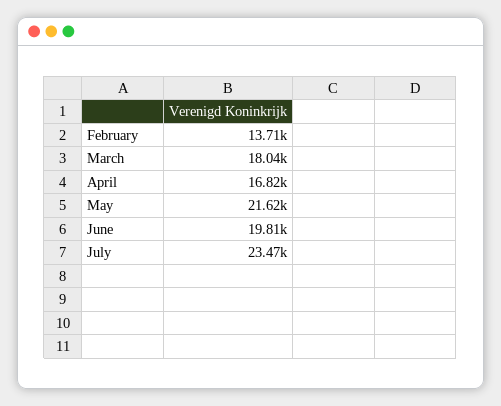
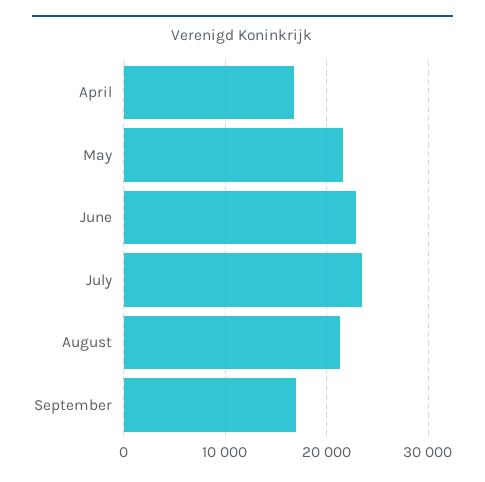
February: 13710 -> none
March: 18040 -> none
June: 19810 -> 23000
August: none -> 21000
September: none -> 17000

